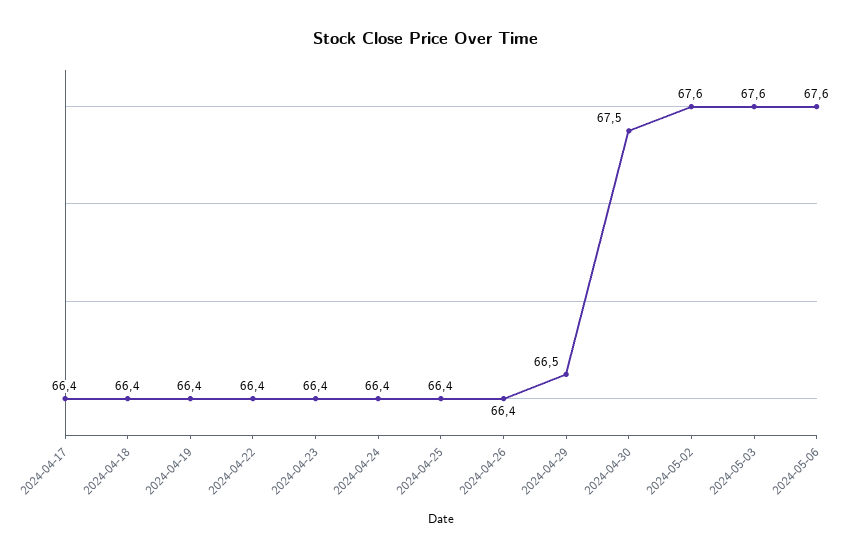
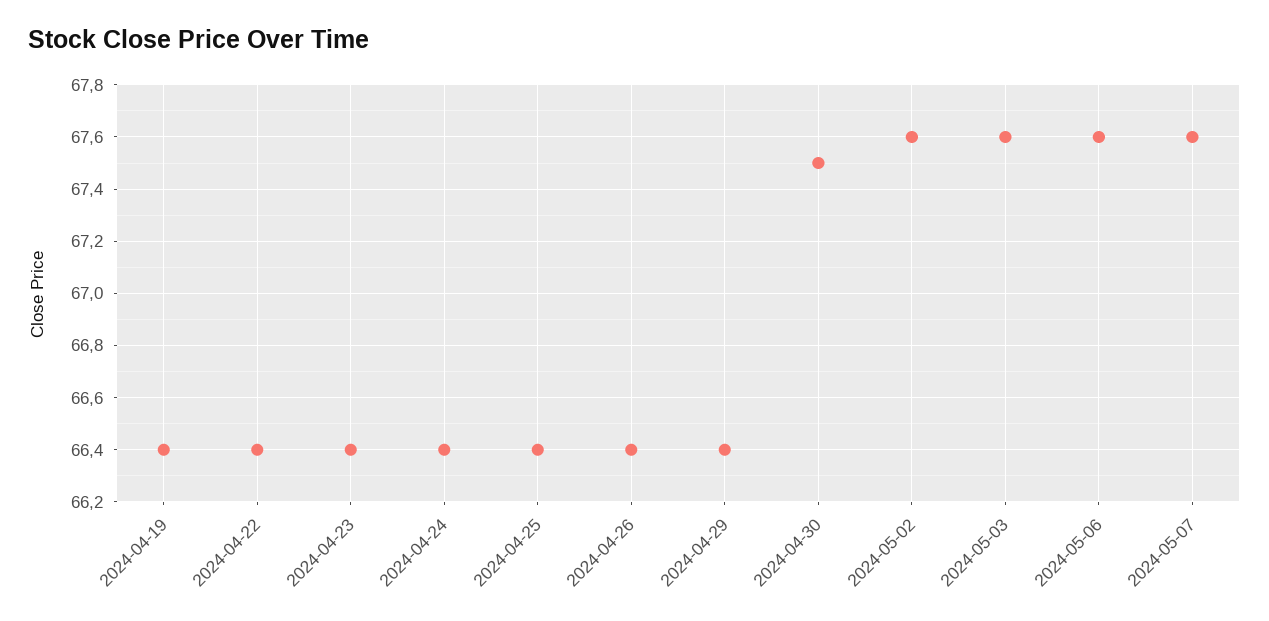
2024-04-17: 66.4 -> none
2024-04-18: 66.4 -> none
2024-04-29: 66.5 -> 66.4
2024-05-07: none -> 67.6

